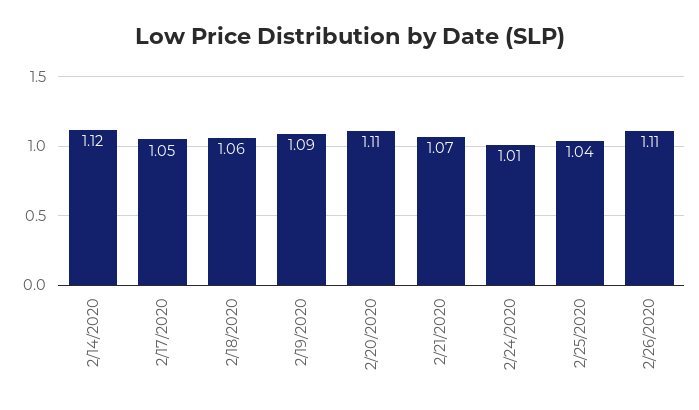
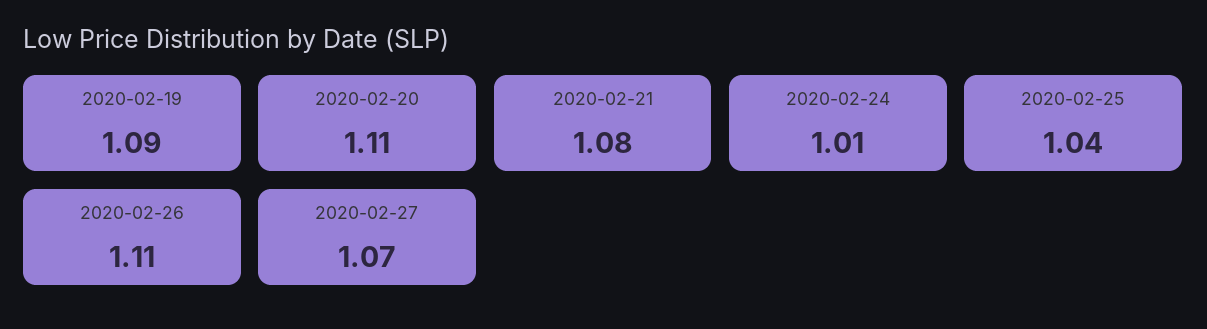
2/14/2020: 1.12 -> none
2/17/2020: 1.05 -> none
2/18/2020: 1.06 -> none
2/21/2020: 1.07 -> 1.08
2020-02-27: none -> 1.07

